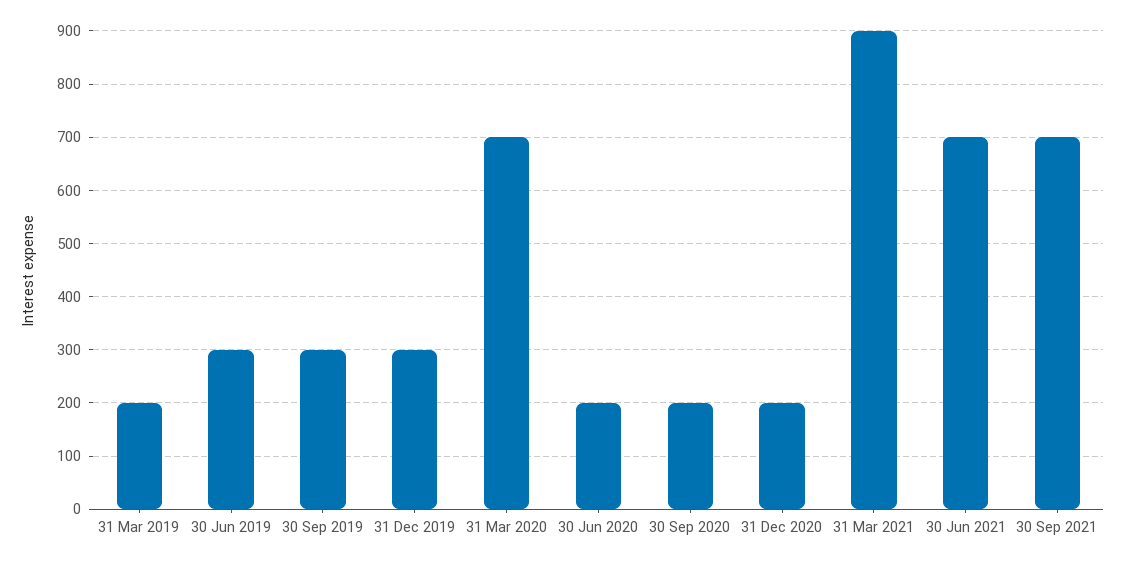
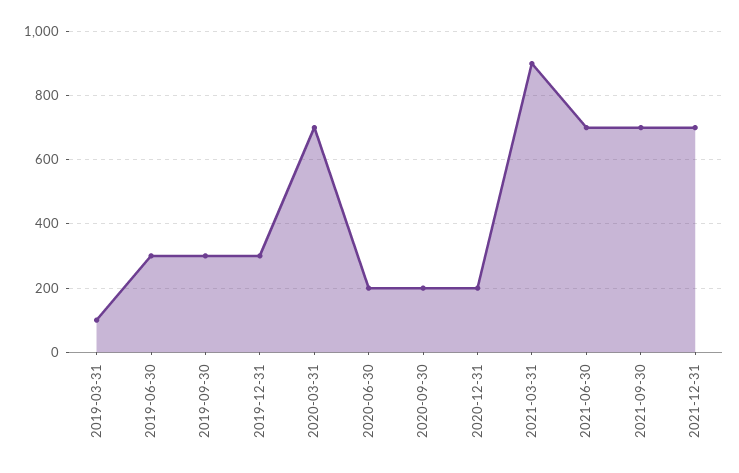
31 Mar 2019: 200 -> 100
2021-12-31: none -> 700

